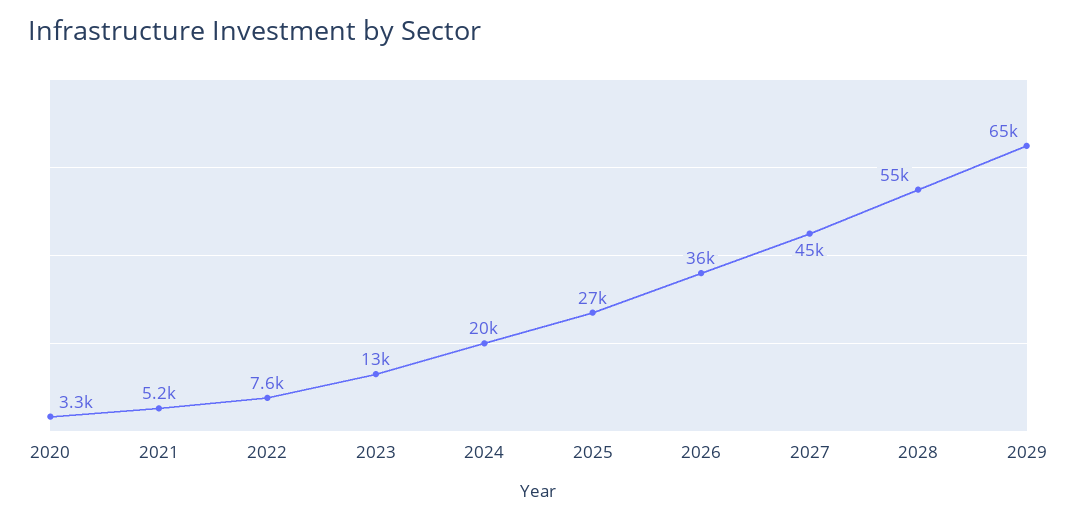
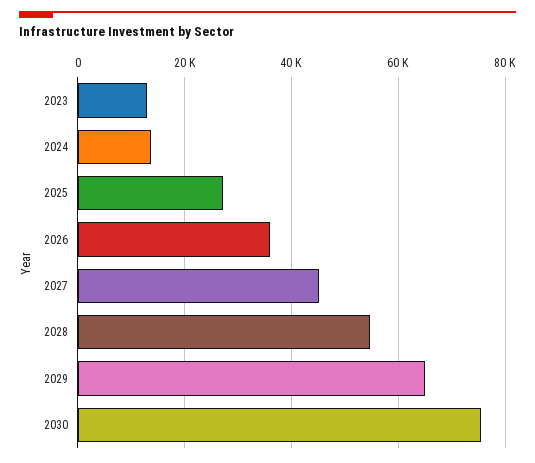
2020: 3300 -> none
2021: 5200 -> none
2022: 7600 -> none
2024: 20000 -> 14000
2030: none -> 76000

